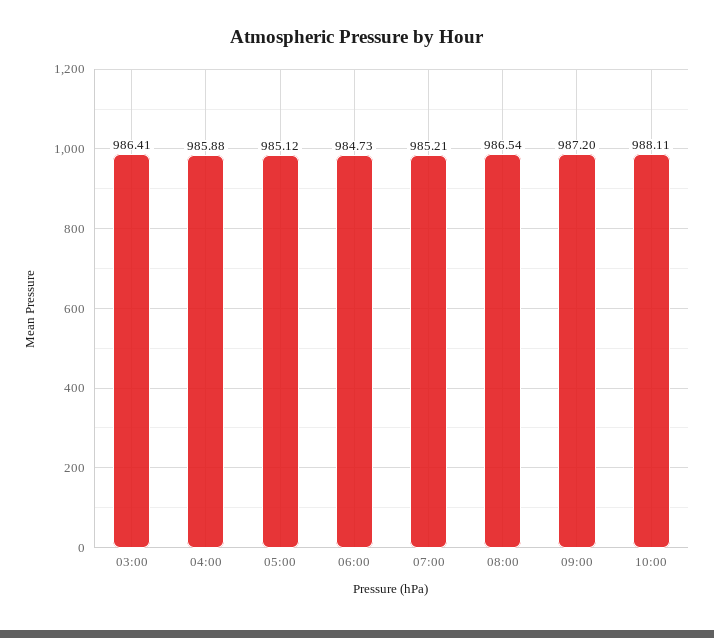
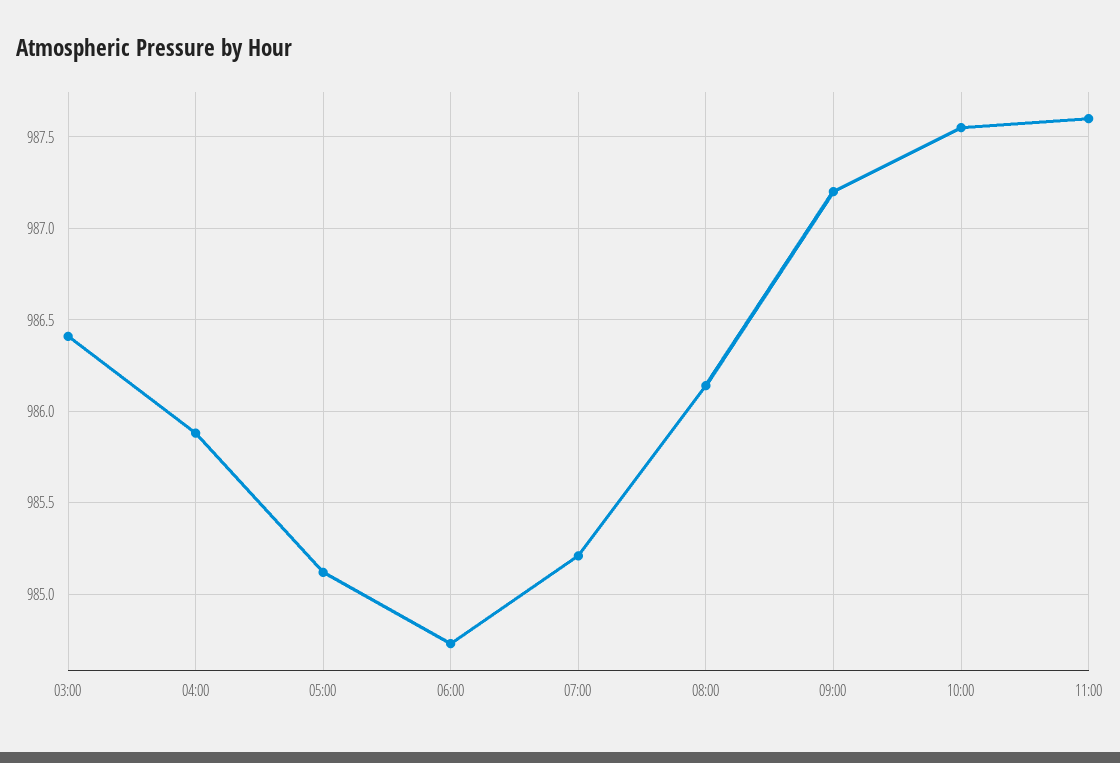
08:00: 986.54 -> 986.15
10:00: 988.11 -> 987.55
11:00: none -> 987.6

